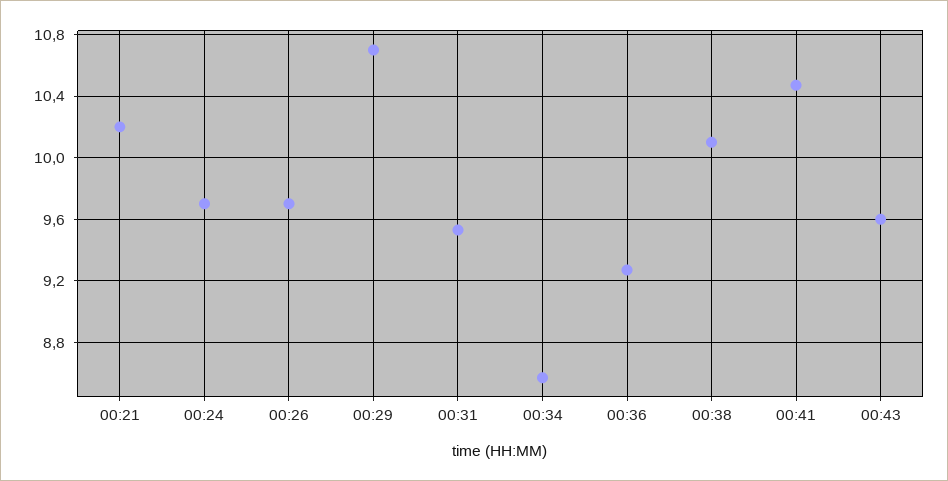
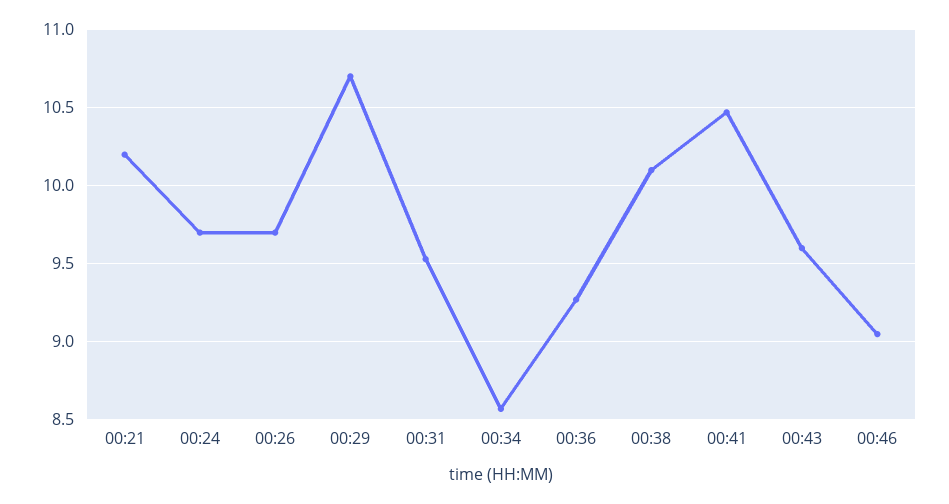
00:46: none -> 9.05

